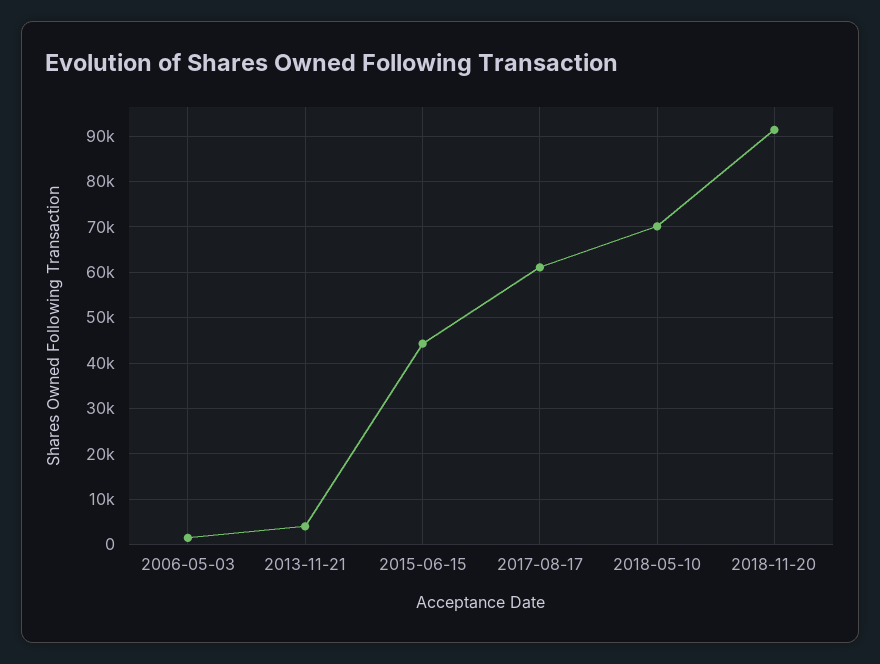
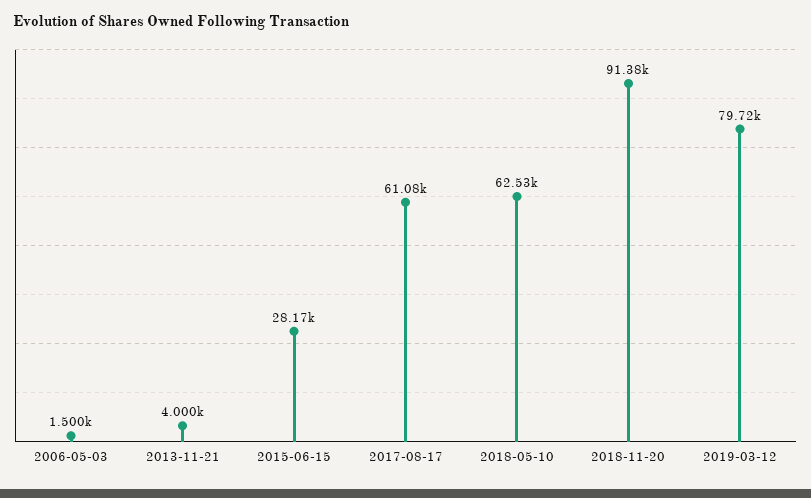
2015-06-15: 44000 -> 28170
2018-05-10: 70000 -> 62530
2019-03-12: none -> 79720

